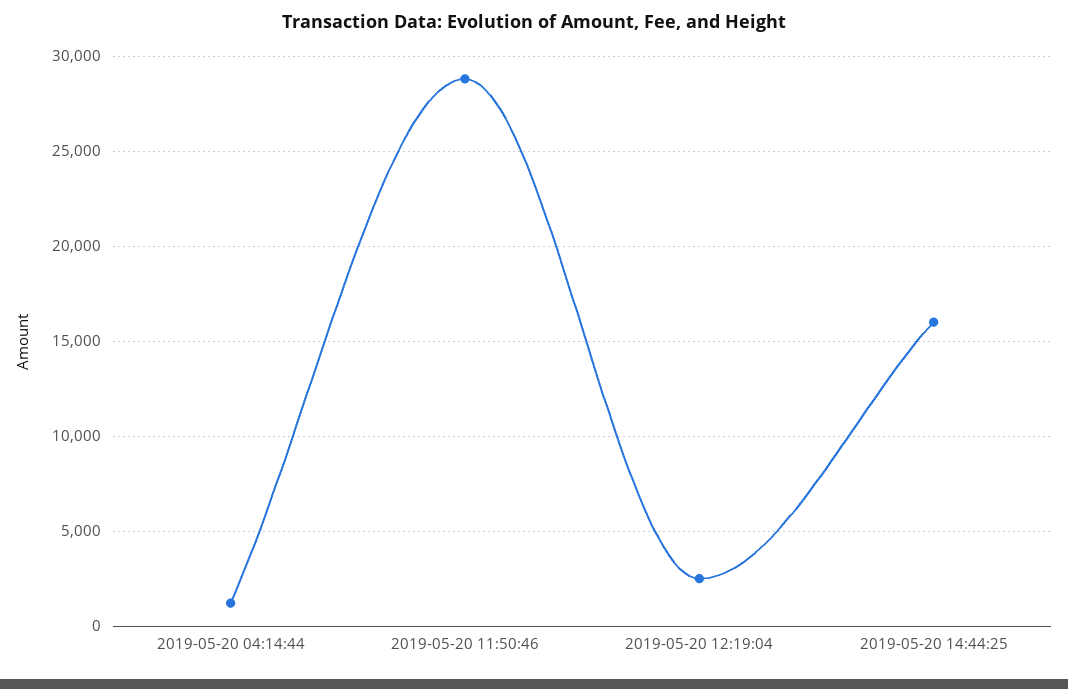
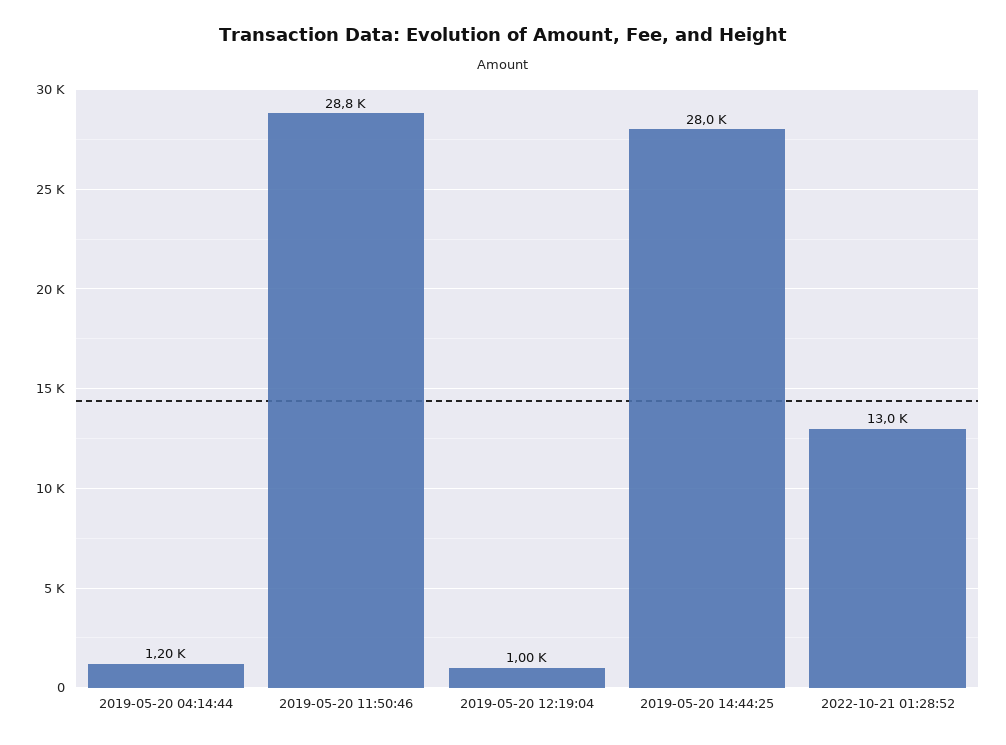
2019-05-20 12:19:04: 2500 -> 1000
2019-05-20 14:44:25: 16000 -> 28000
2022-10-21 01:28:52: none -> 13000

